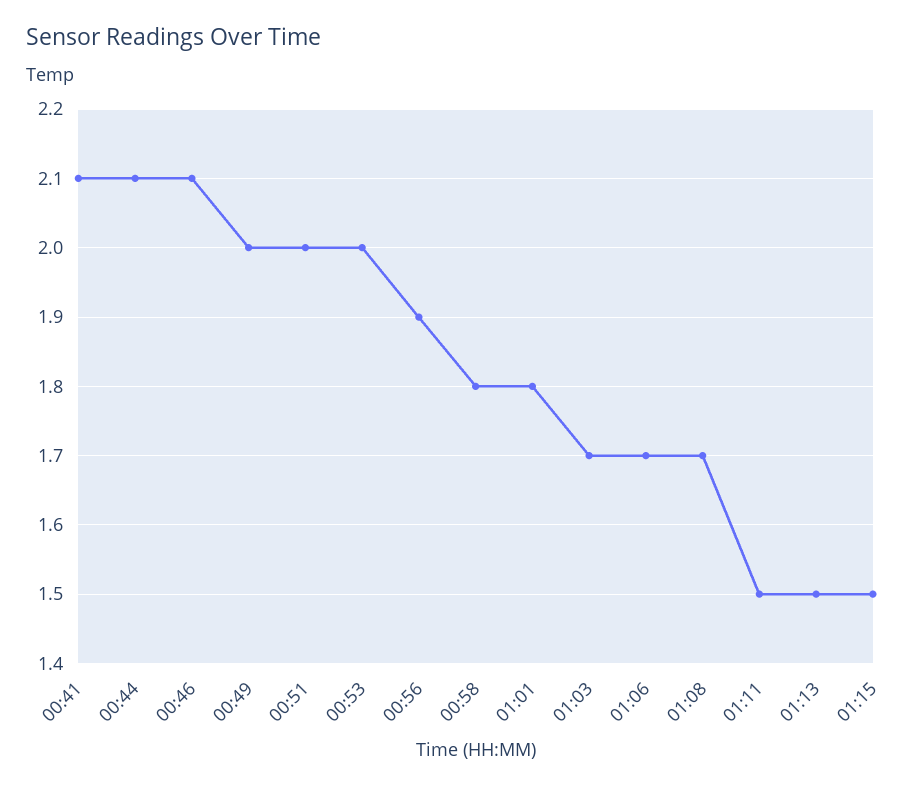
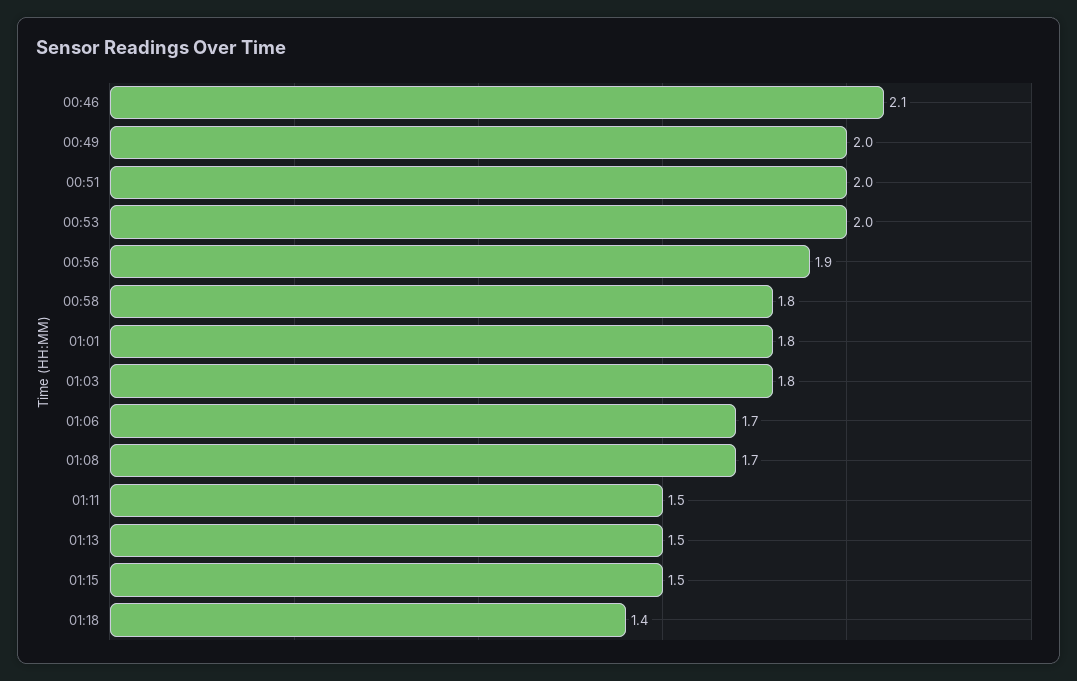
00:41: 2.1 -> none
00:44: 2.1 -> none
01:03: 1.7 -> 1.8
01:18: none -> 1.4

